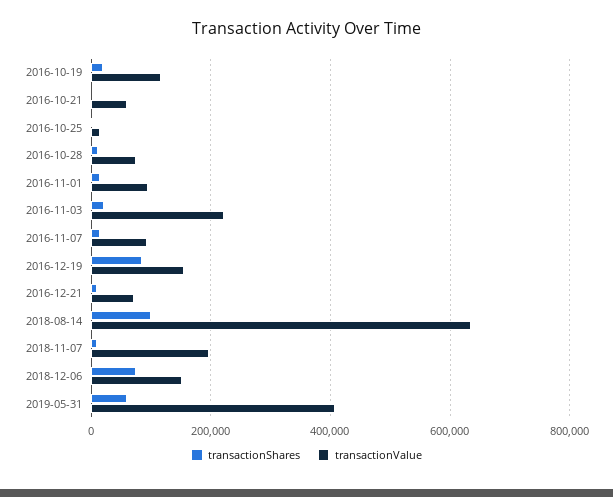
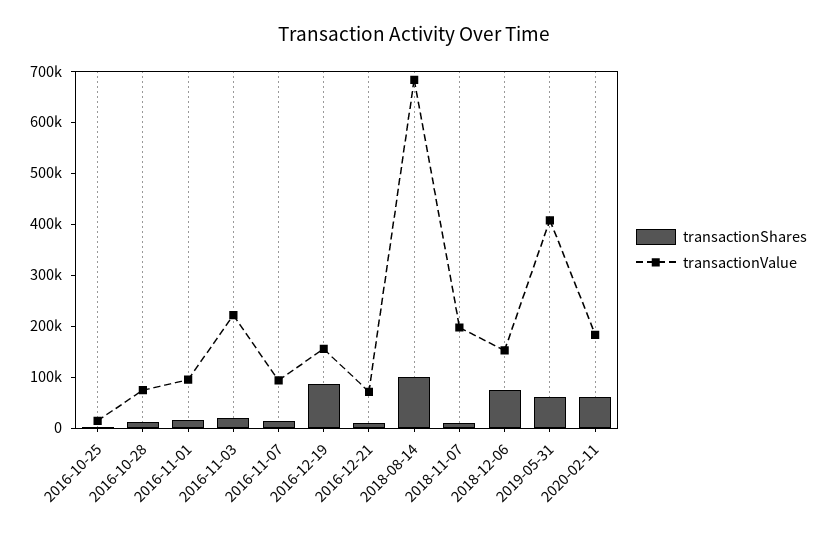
transactionShares, 2016-10-19: 20000 -> none
transactionValue, 2016-10-19: 120000 -> none
transactionShares, 2016-10-21: 0 -> none
transactionValue, 2016-10-21: 60000 -> none
transactionValue, 2018-08-14: 640000 -> 680000
transactionShares, 2020-02-11: none -> 60000
transactionValue, 2020-02-11: none -> 180000

